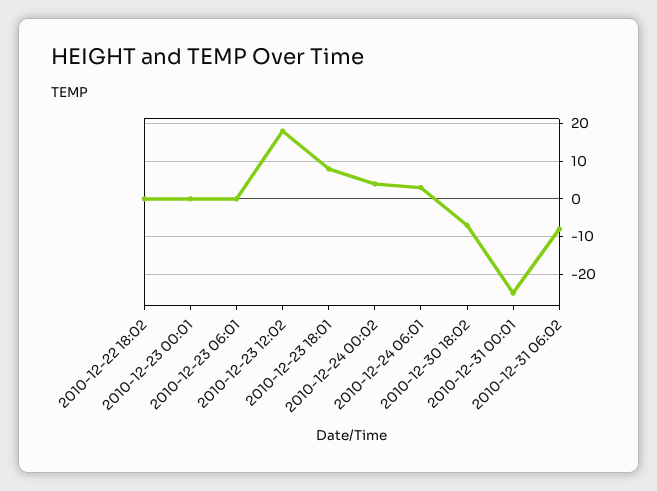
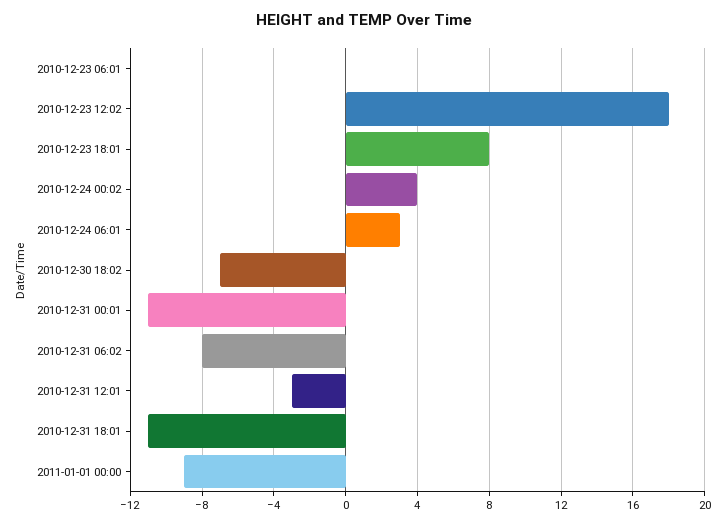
2010-12-22 18:02: 0 -> none
2010-12-23 00:01: 0 -> none
2010-12-31 00:01: -25 -> -11
2010-12-31 12:01: none -> -3
2010-12-31 18:01: none -> -11
2011-01-01 00:00: none -> -9

